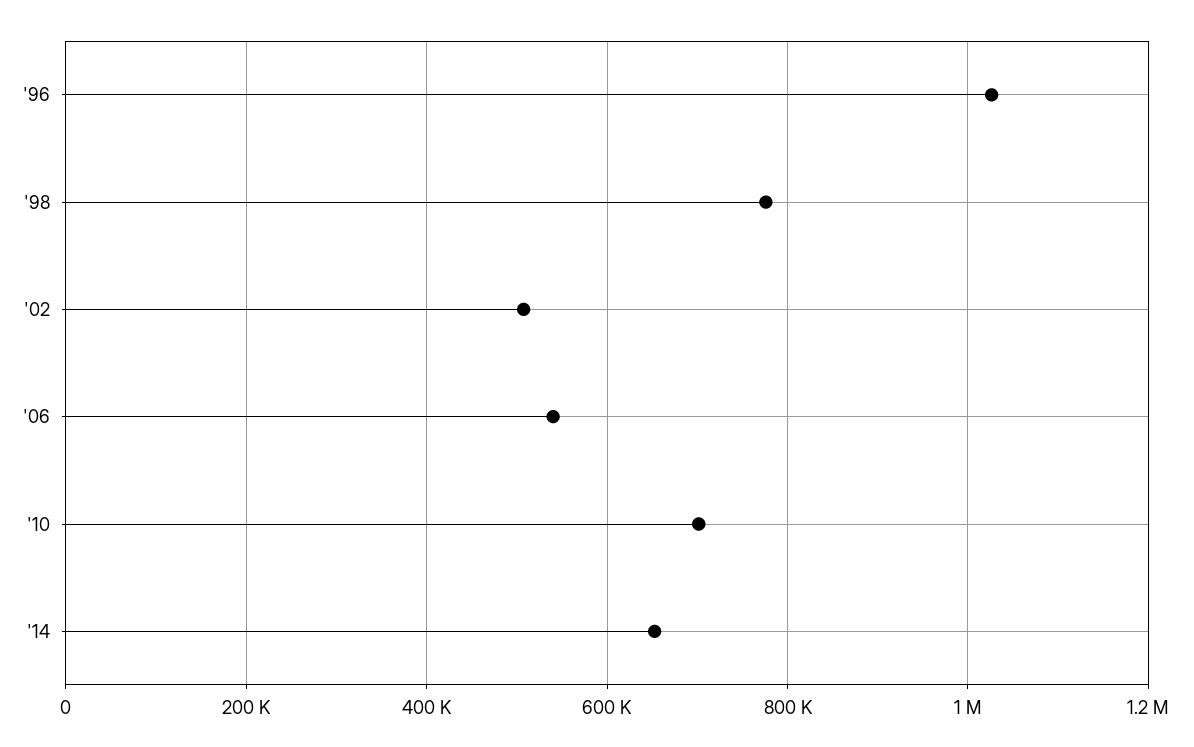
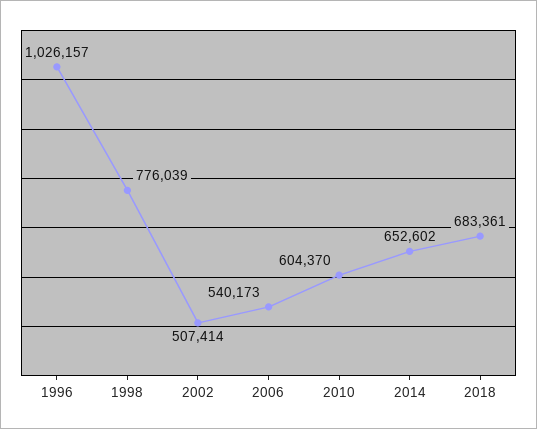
'10: 700000 -> 604370
2018: none -> 683361

